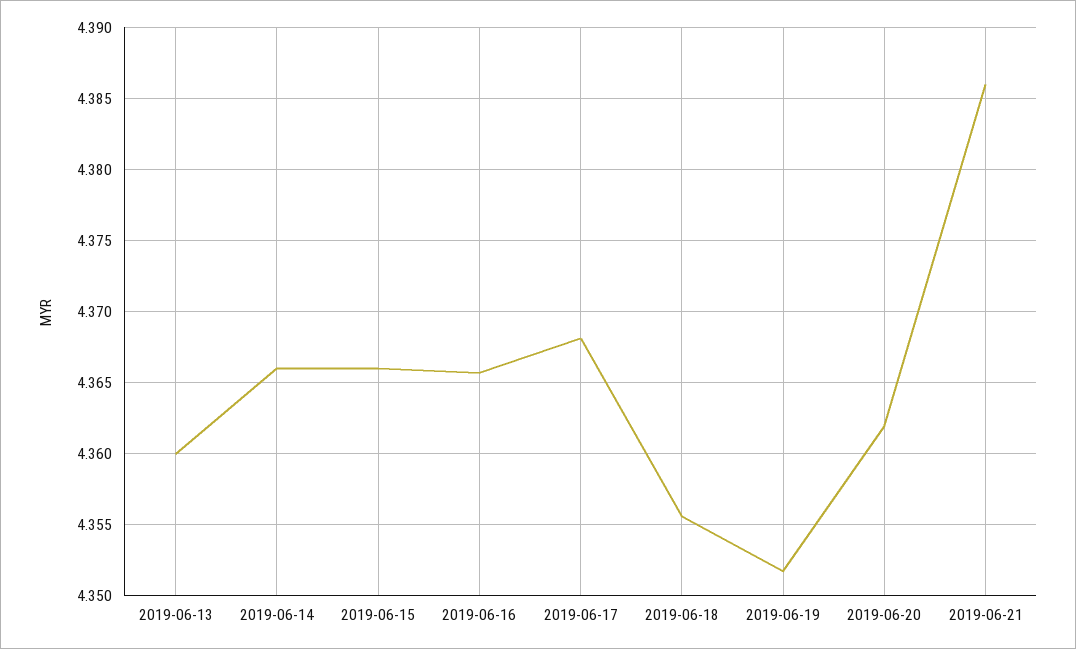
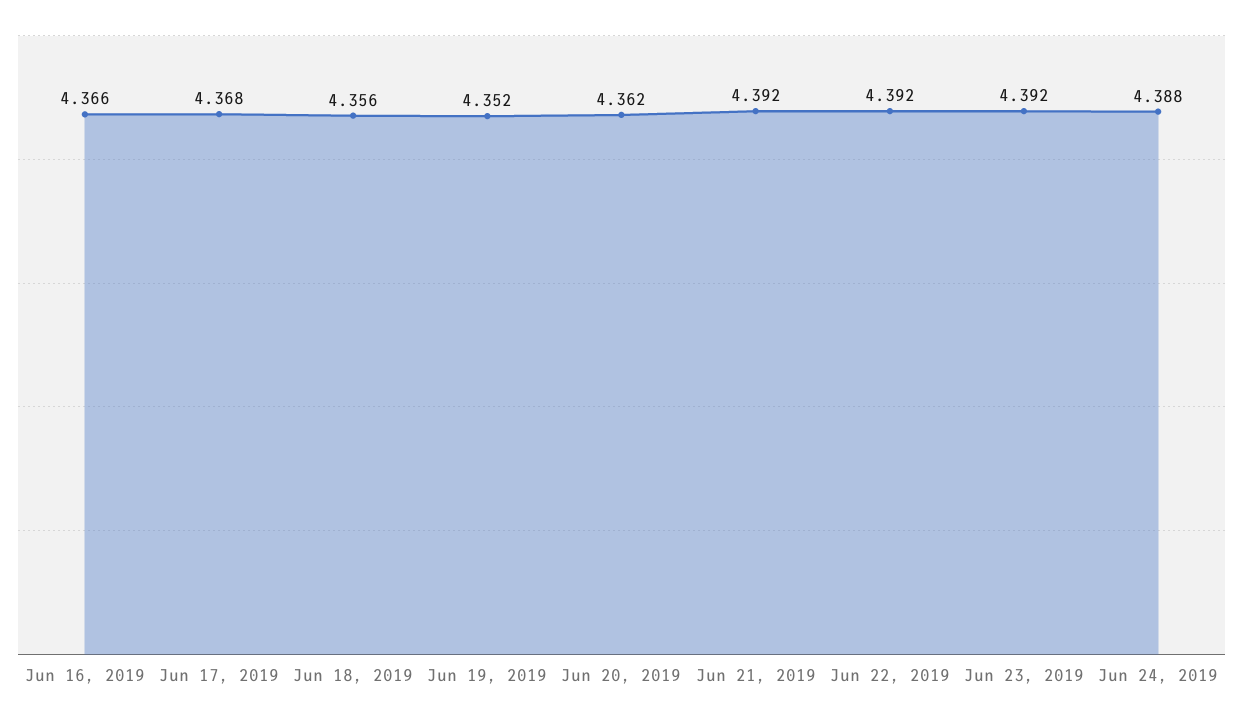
2019-06-13: 4.36 -> none
2019-06-14: 4.366 -> none
2019-06-15: 4.366 -> none
2019-06-21: 4.386 -> 4.392
Jun 22, 2019: none -> 4.392
Jun 23, 2019: none -> 4.392
Jun 24, 2019: none -> 4.388

